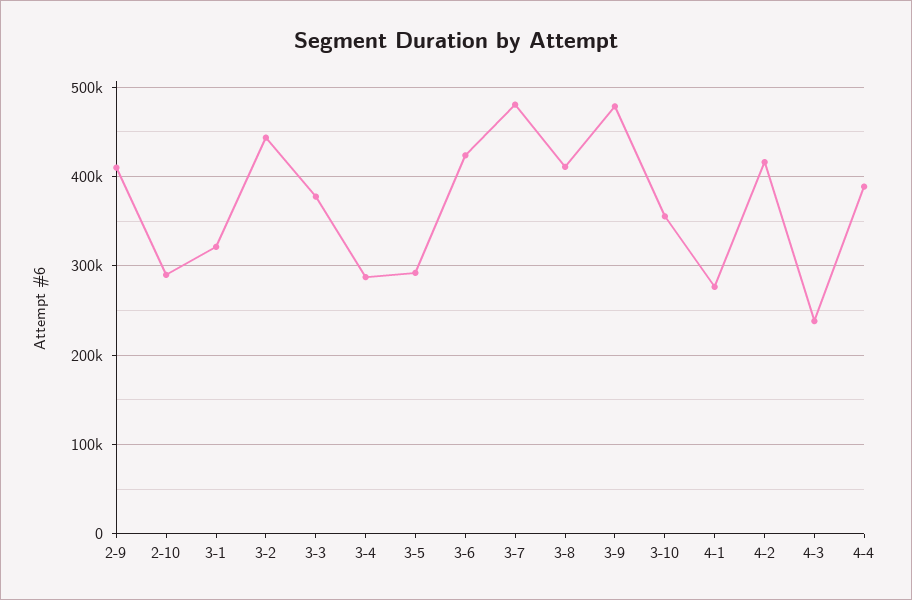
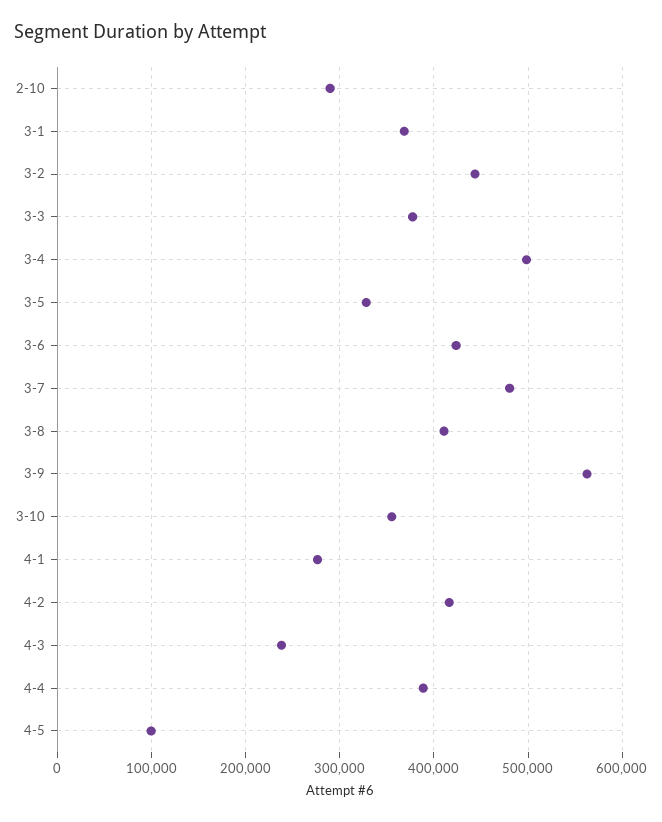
2-9: 410000 -> none
3-1: 320000 -> 370000
3-4: 290000 -> 500000
3-5: 290000 -> 330000
3-9: 480000 -> 560000
4-5: none -> 100000

